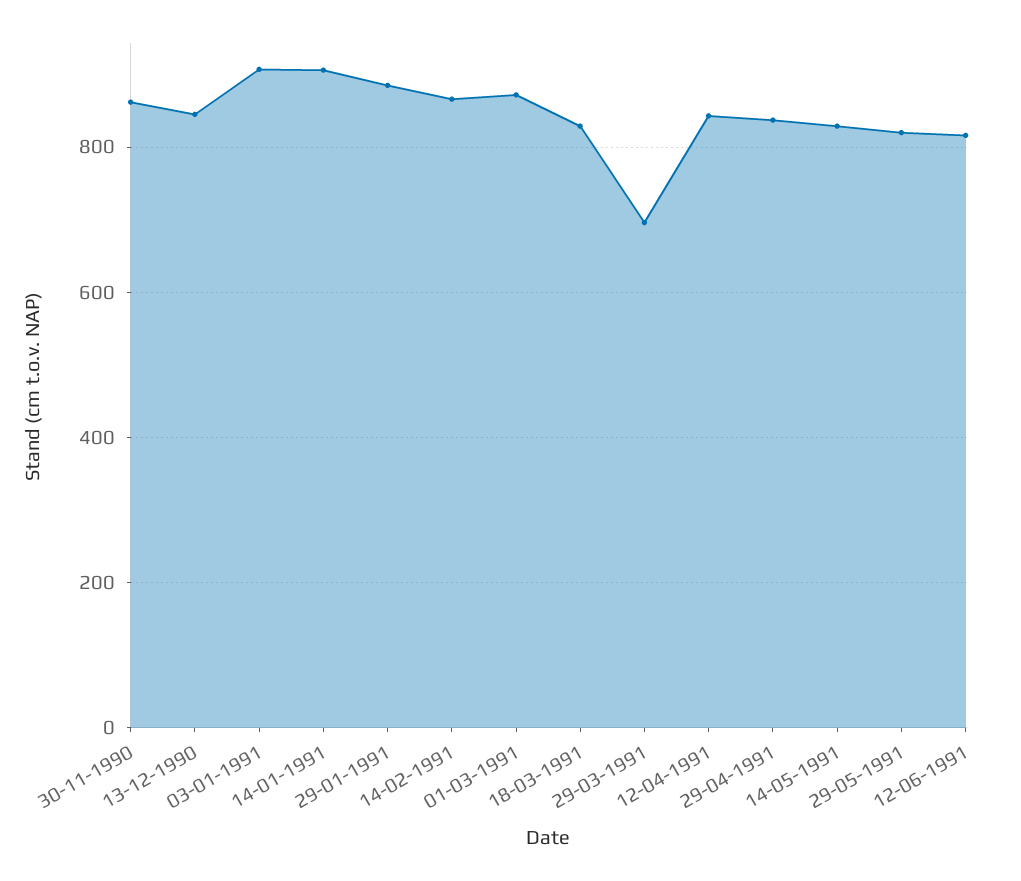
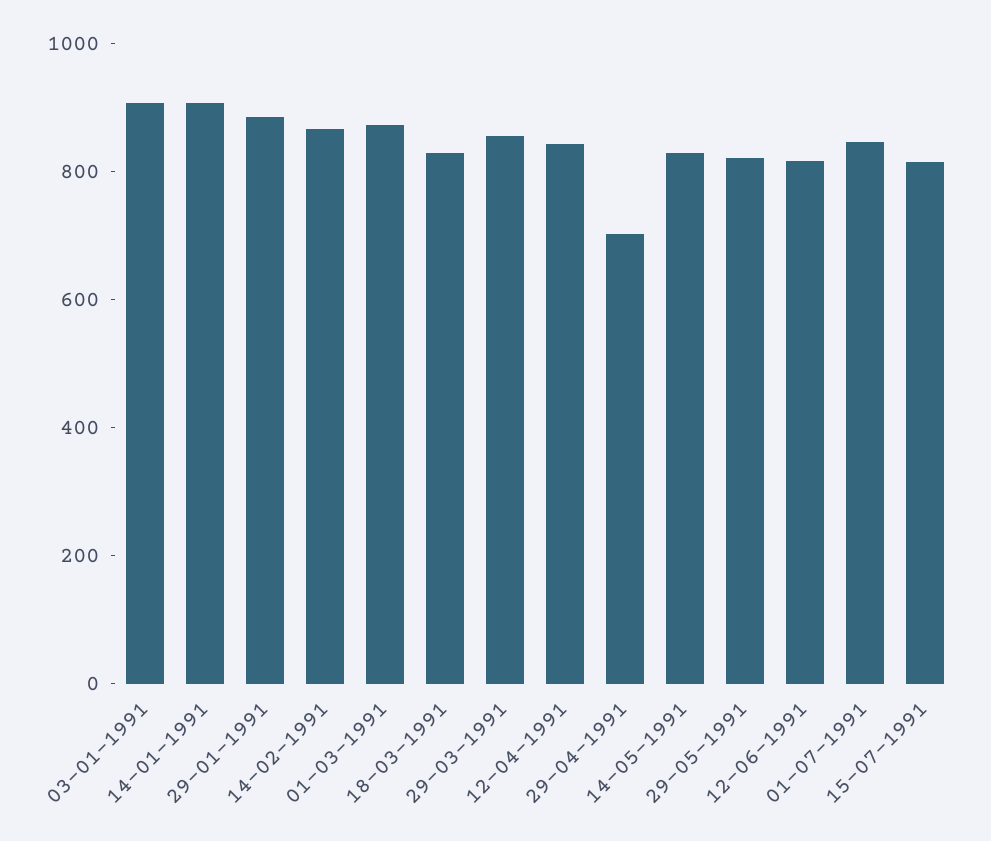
30-11-1990: 860 -> none
13-12-1990: 840 -> none
29-03-1991: 700 -> 850
29-04-1991: 840 -> 700
01-07-1991: none -> 850
15-07-1991: none -> 800

